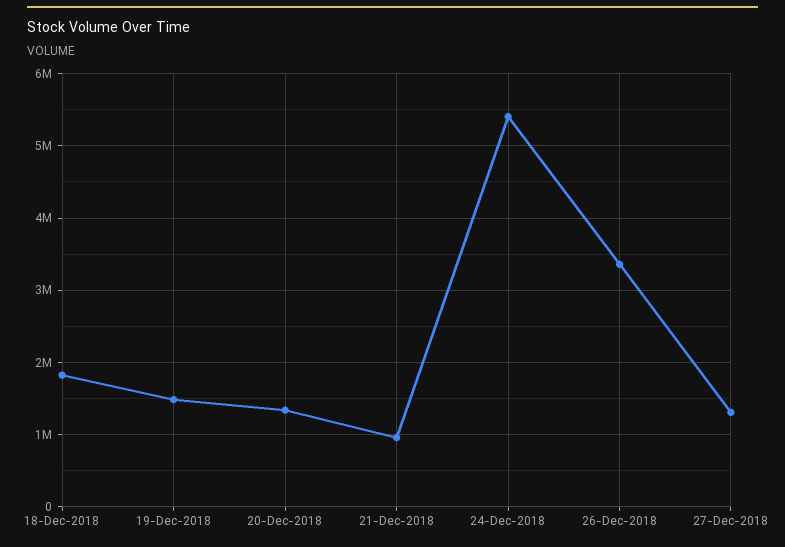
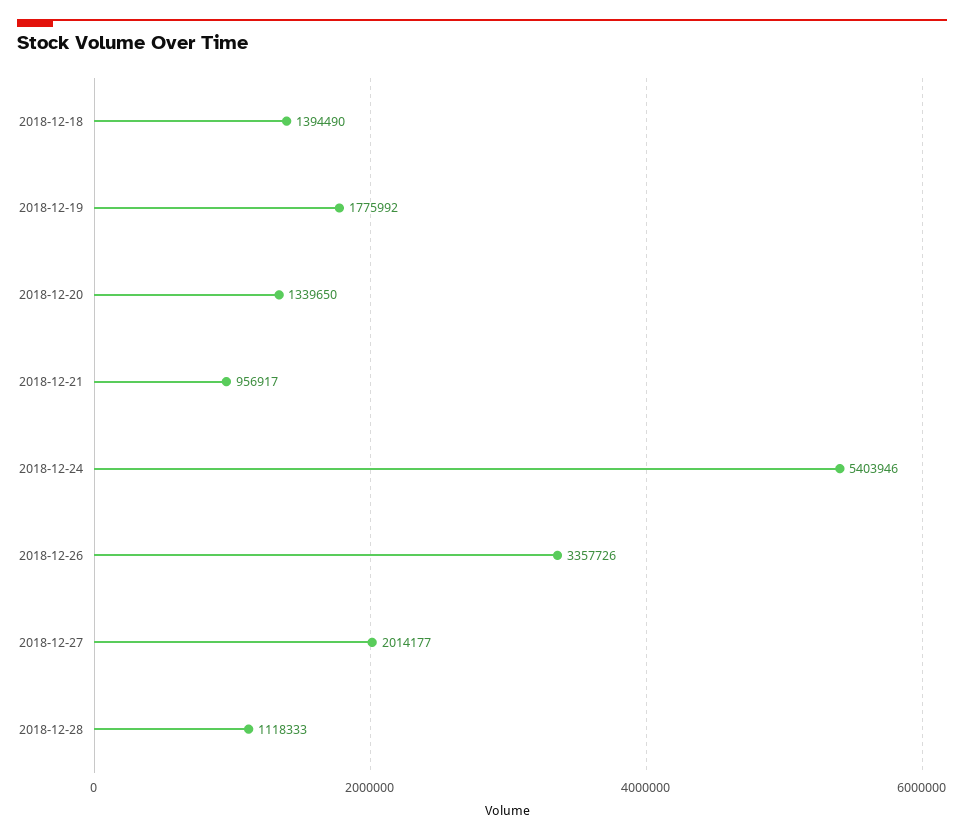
18-Dec-2018: 1800000 -> 1394490
19-Dec-2018: 1500000 -> 1775992
27-Dec-2018: 1300000 -> 2014177
2018-12-28: none -> 1118333

